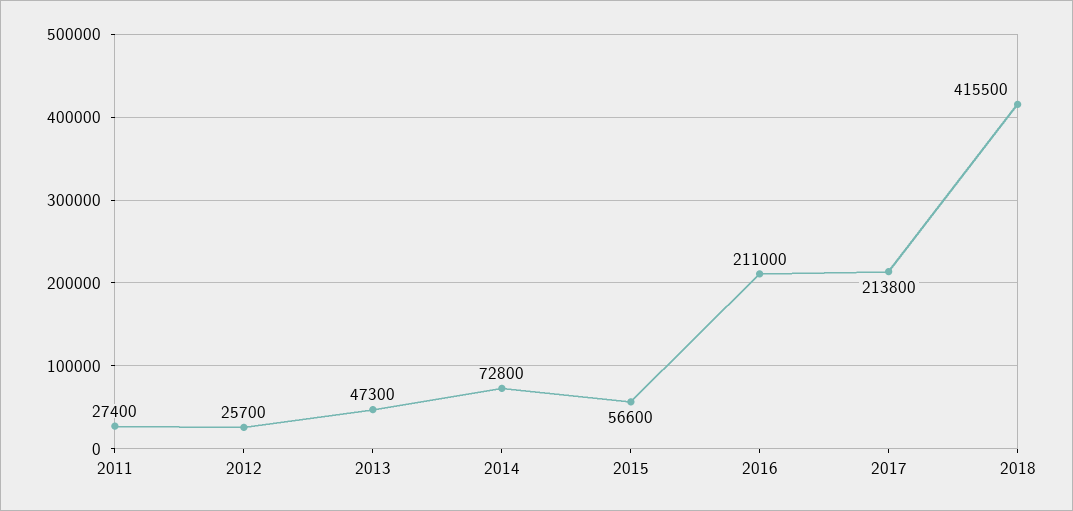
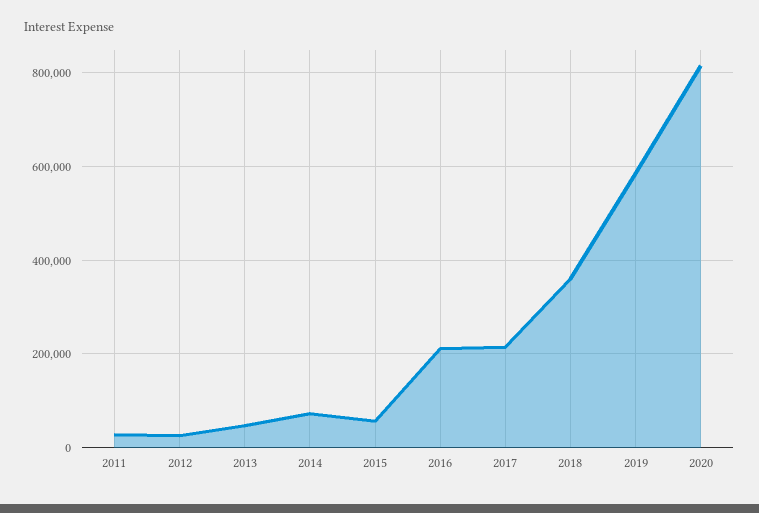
2018: 415500 -> 360000
2019: none -> 580000
2020: none -> 820000

